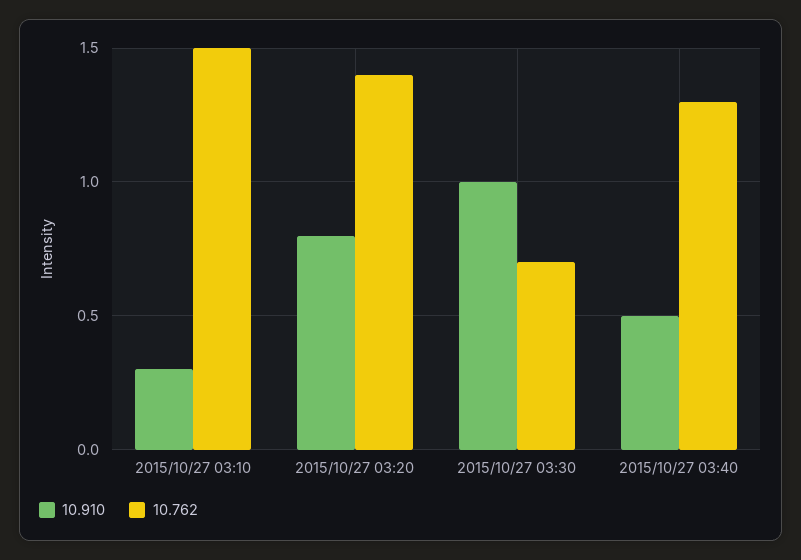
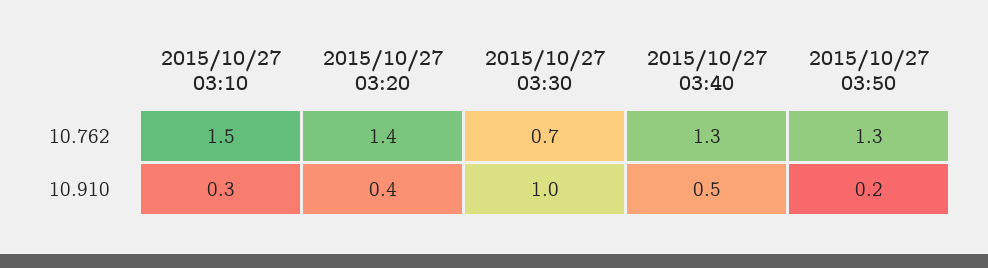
10.910, 2015/10/27 03:20: 0.8 -> 0.4
10.762, 2015/10/27 03:50: none -> 1.3
10.910, 2015/10/27 03:50: none -> 0.2

